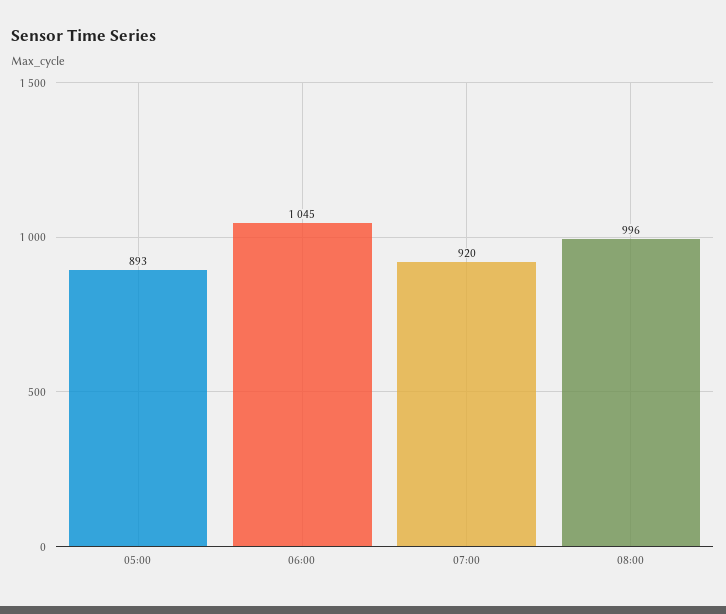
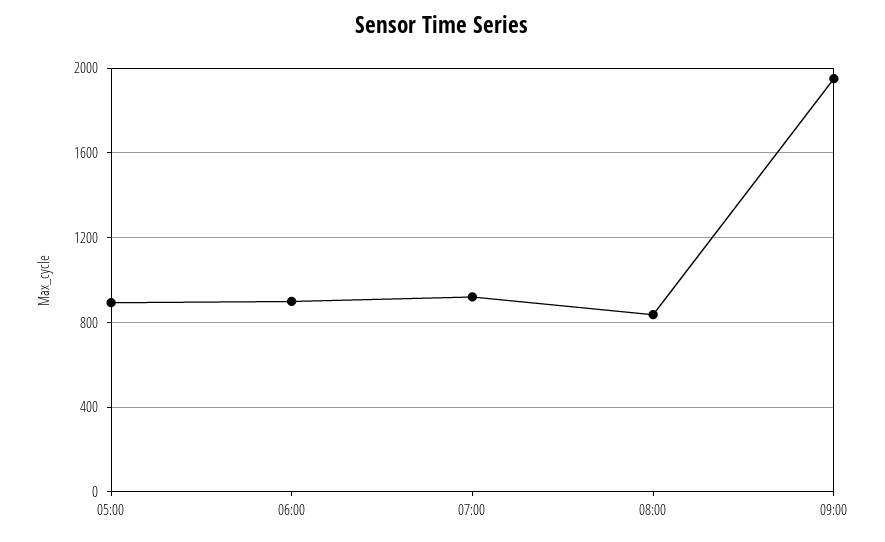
06:00: 1045 -> 900
08:00: 996 -> 850
09:00: none -> 1950

